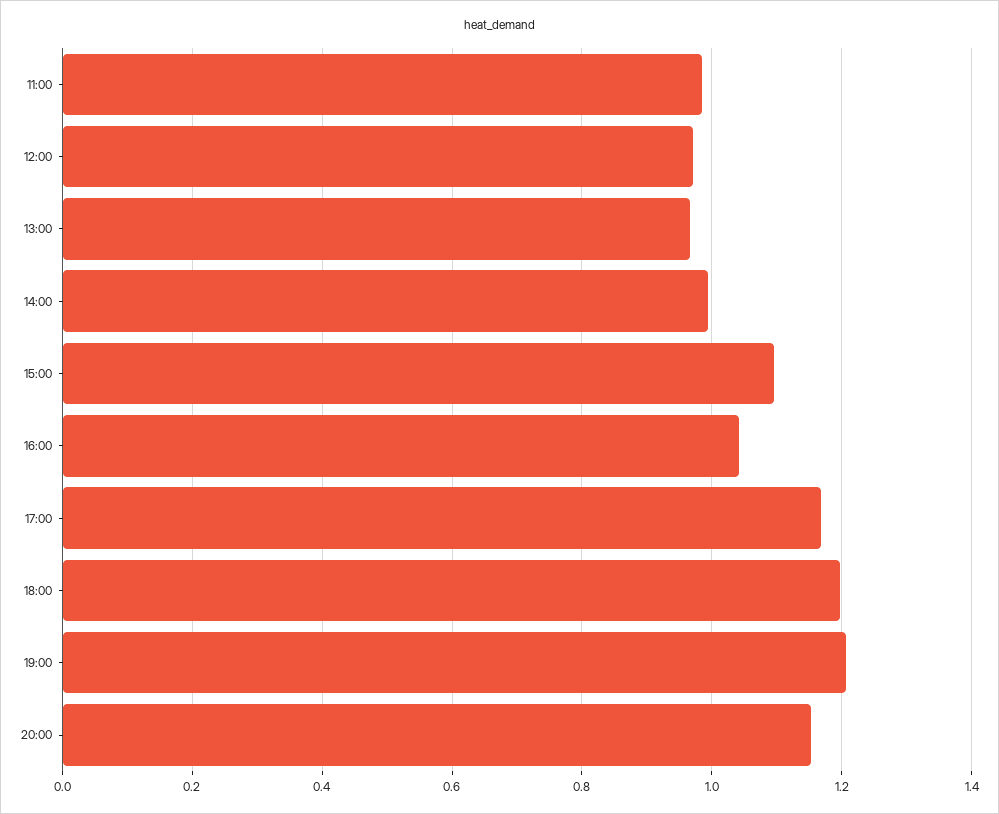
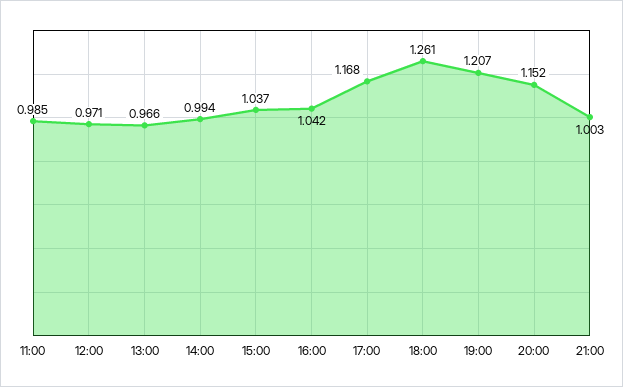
15:00: 1.1 -> 1.037
18:00: 1.2 -> 1.261
21:00: none -> 1.003

